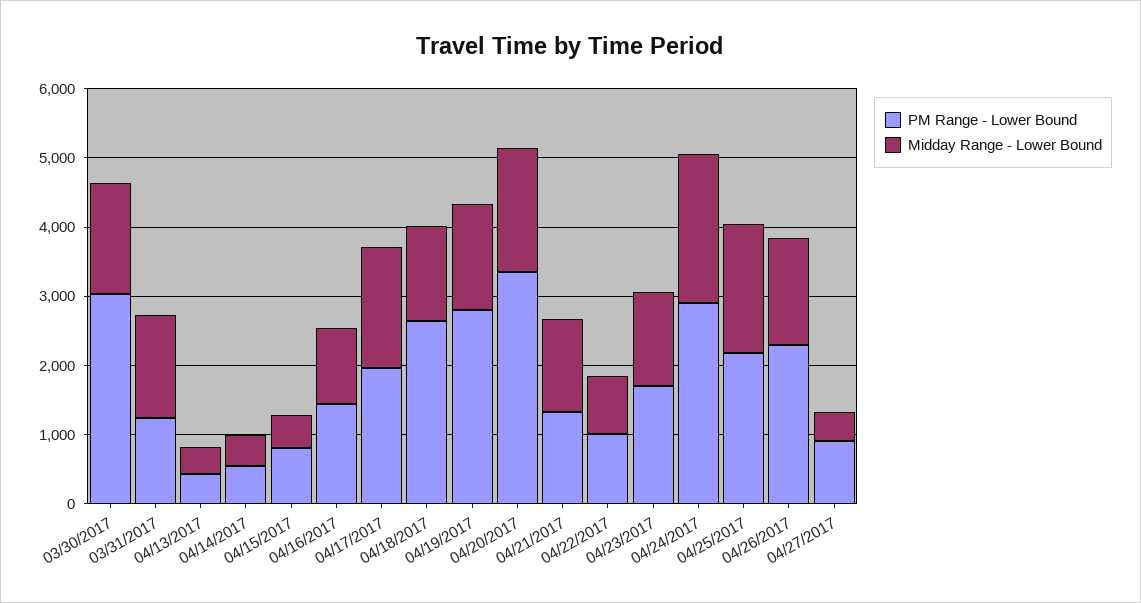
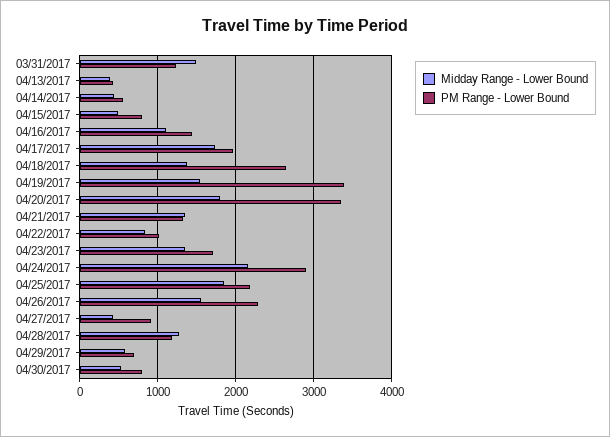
PM Range - Lower Bound, 03/30/2017: 3000 -> none
Midday Range - Lower Bound, 03/30/2017: 1600 -> none
PM Range - Lower Bound, 04/19/2017: 2800 -> 3400
Midday Range - Lower Bound, 04/28/2017: none -> 1300
PM Range - Lower Bound, 04/28/2017: none -> 1200
Midday Range - Lower Bound, 04/29/2017: none -> 600
PM Range - Lower Bound, 04/29/2017: none -> 700
Midday Range - Lower Bound, 04/30/2017: none -> 500
PM Range - Lower Bound, 04/30/2017: none -> 800

